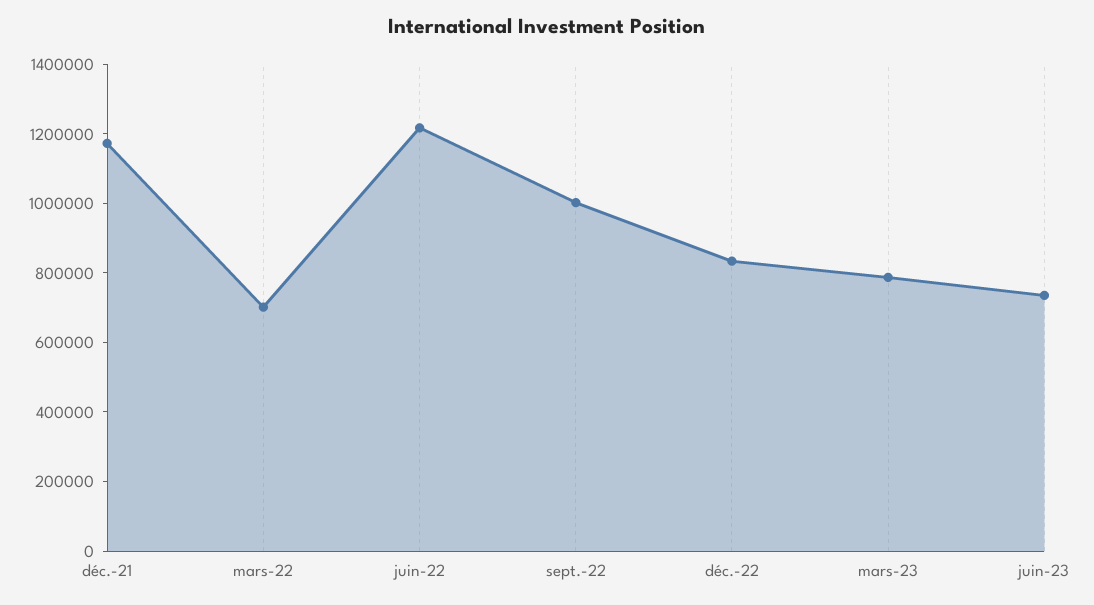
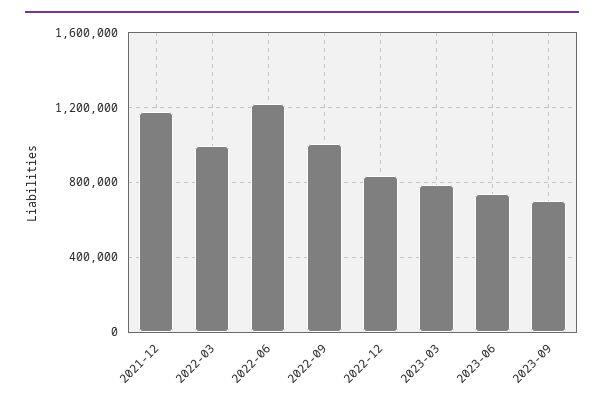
mars-22: 700000 -> 1000000
2023-09: none -> 700000

